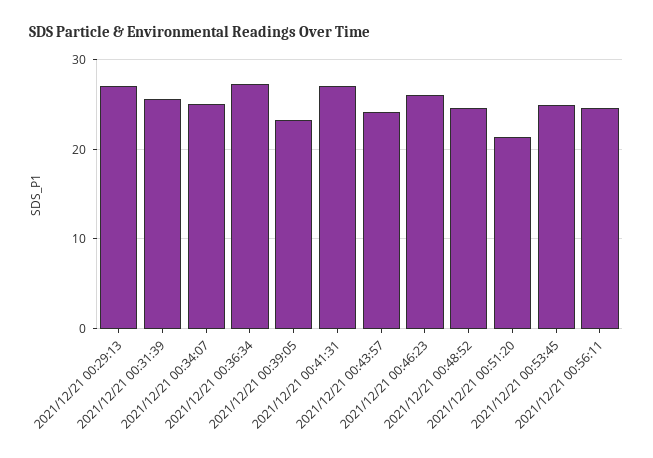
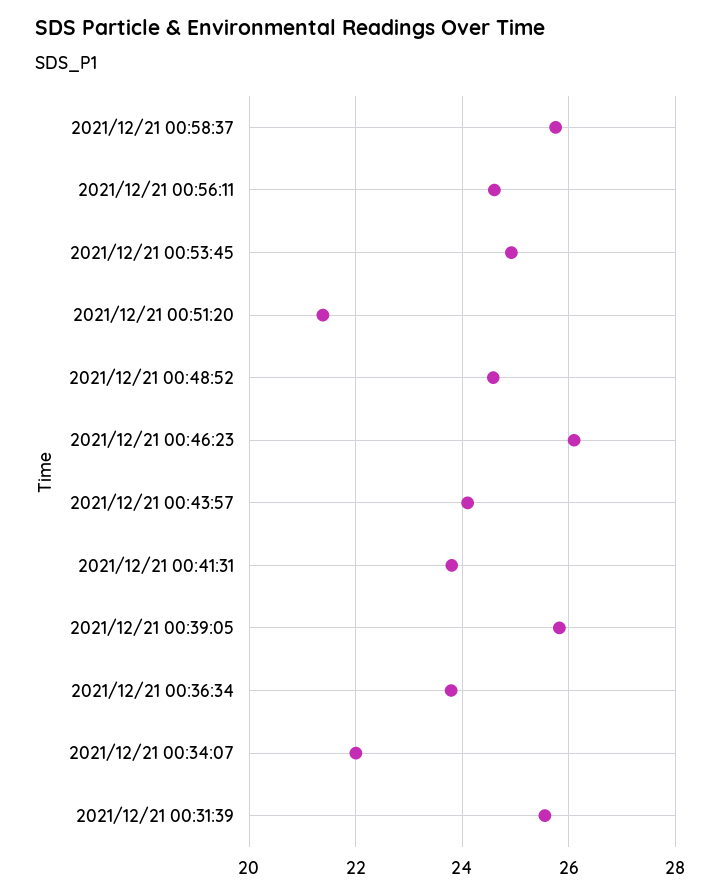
2021/12/21 00:29:13: 27 -> none
2021/12/21 00:34:07: 25 -> 22
2021/12/21 00:36:34: 27 -> 23.8
2021/12/21 00:39:05: 23 -> 25.8
2021/12/21 00:41:31: 27 -> 23.8
2021/12/21 00:58:37: none -> 25.8

